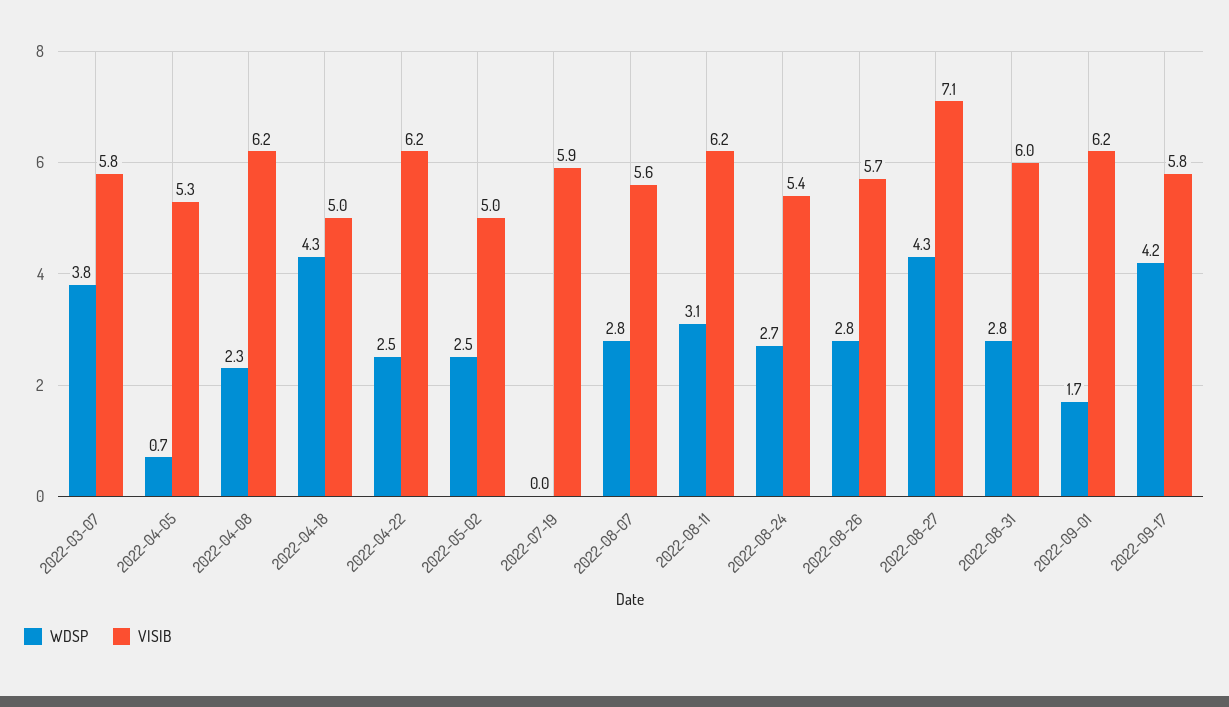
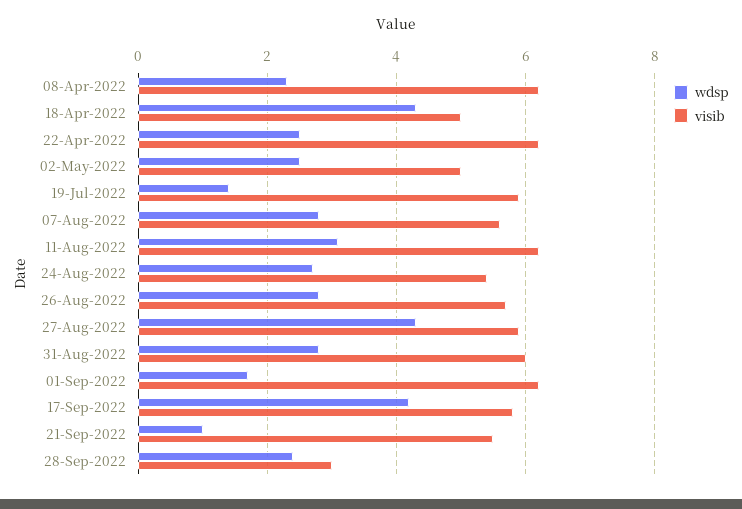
WDSP, 2022-03-07: 3.8 -> none
VISIB, 2022-03-07: 5.8 -> none
WDSP, 2022-04-05: 0.7 -> none
VISIB, 2022-04-05: 5.3 -> none
WDSP, 2022-07-19: 0 -> 1.5
VISIB, 2022-08-27: 7.1 -> 6
WDSP, 21-Sep-2022: none -> 1
VISIB, 21-Sep-2022: none -> 5.5
WDSP, 28-Sep-2022: none -> 2.5
VISIB, 28-Sep-2022: none -> 3

